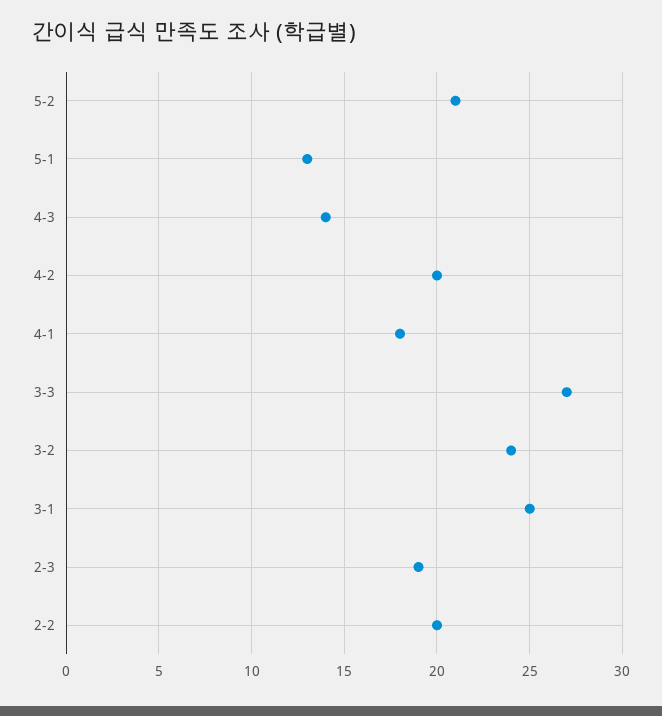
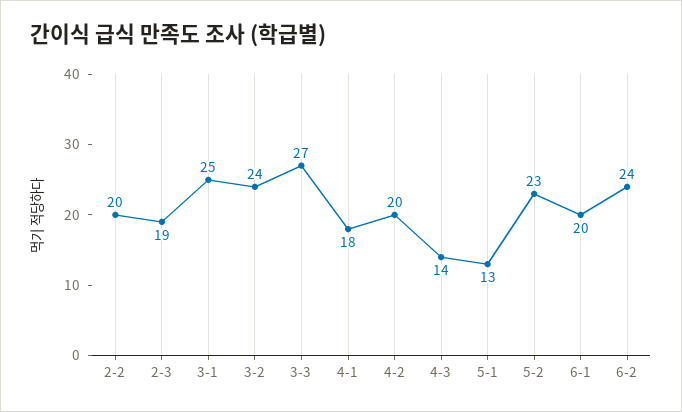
5-2: 21 -> 23
6-1: none -> 20
6-2: none -> 24

